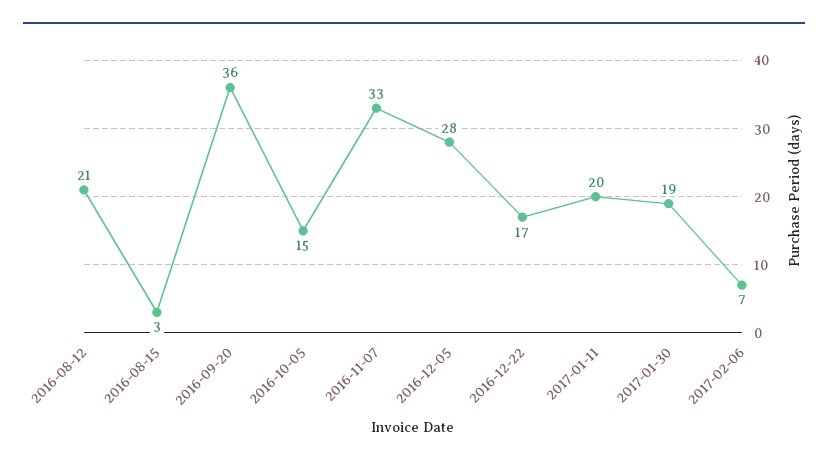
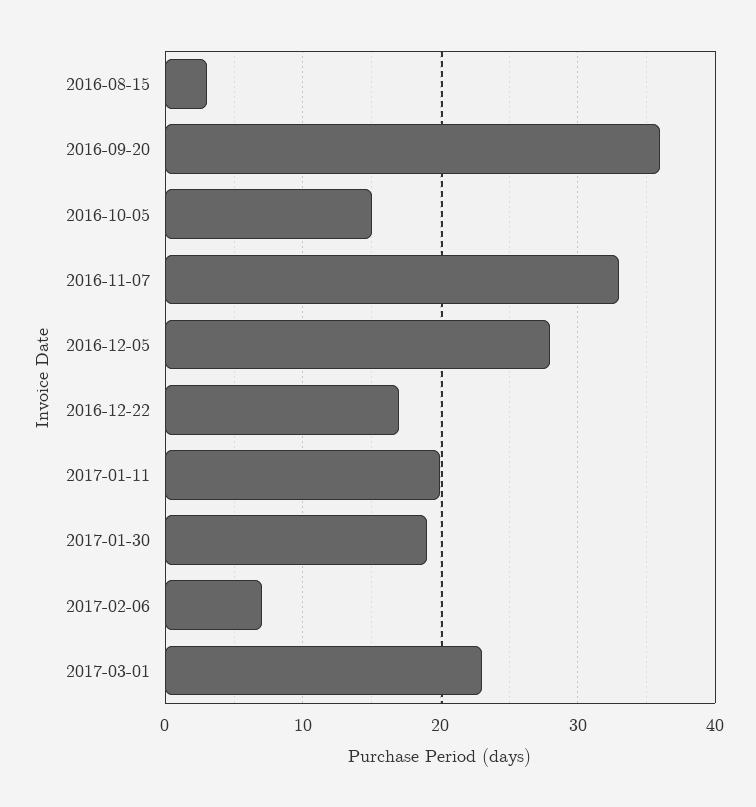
2016-08-12: 21 -> none
2017-03-01: none -> 23

